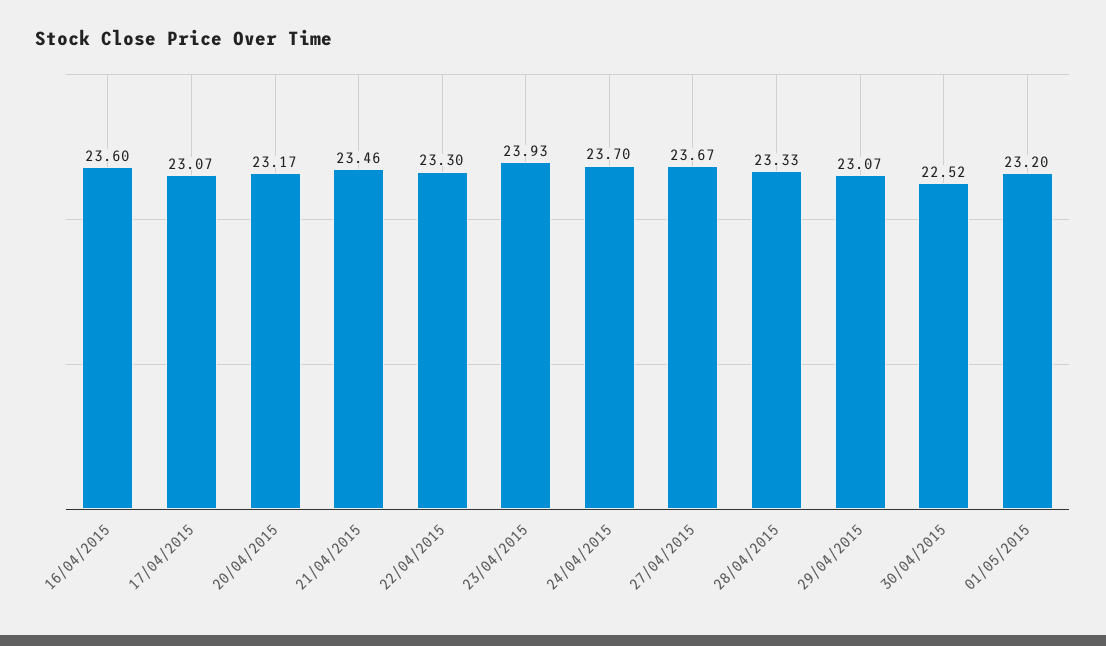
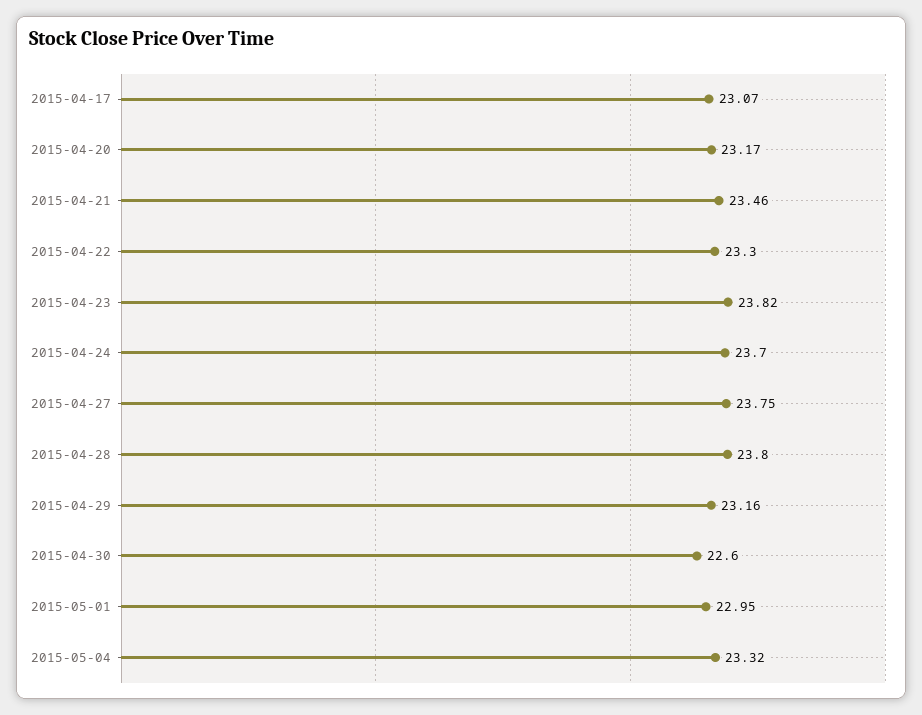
16/04/2015: 23.6 -> none
23/04/2015: 23.93 -> 23.82
27/04/2015: 23.67 -> 23.75
28/04/2015: 23.33 -> 23.8
29/04/2015: 23.07 -> 23.16
30/04/2015: 22.52 -> 22.6
01/05/2015: 23.2 -> 22.95
2015-05-04: none -> 23.32

